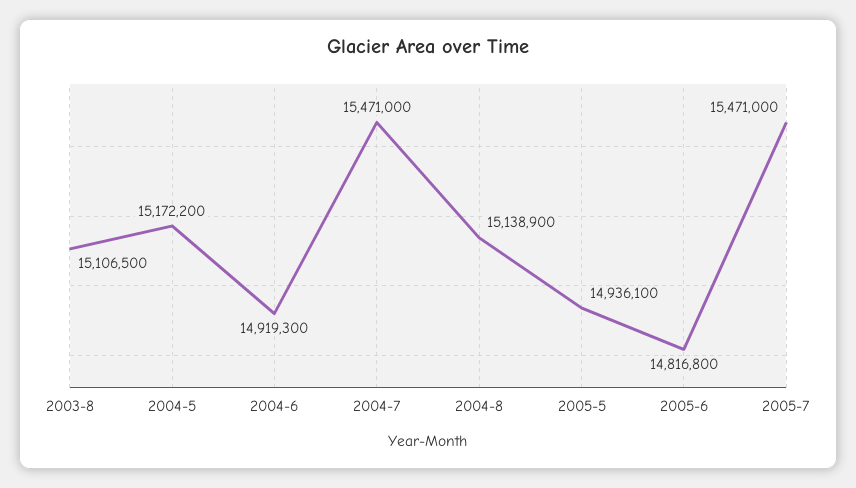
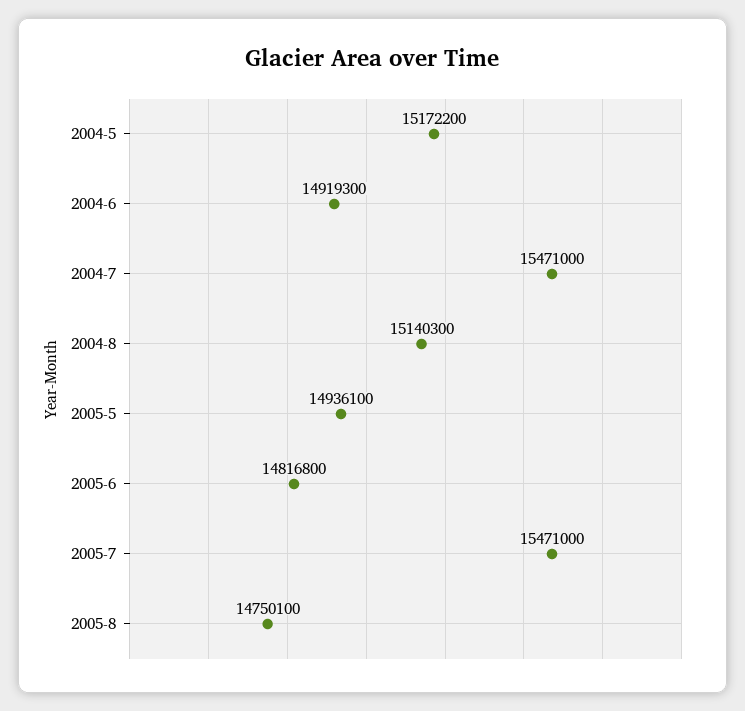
2003-8: 15106500 -> none
2004-8: 15138900 -> 15140300
2005-8: none -> 14750100

